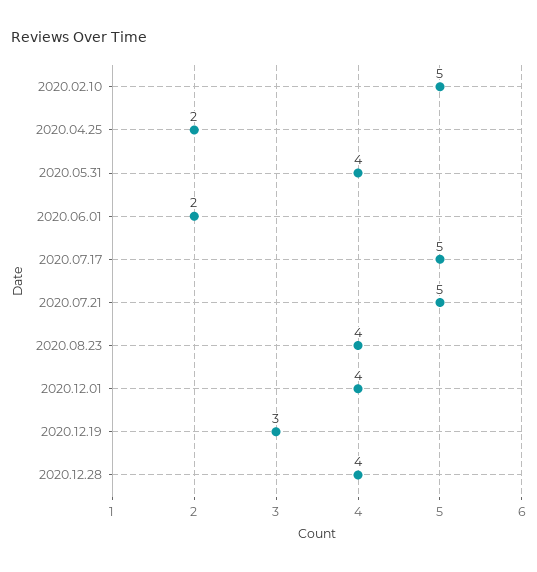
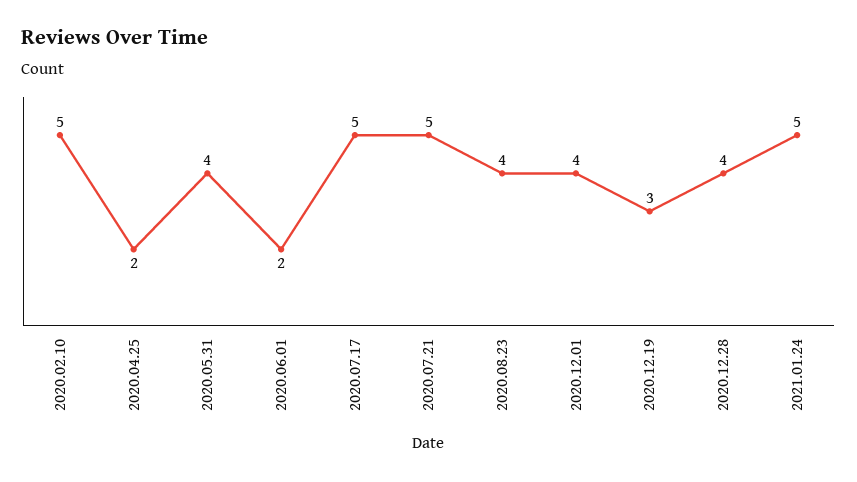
2021.01.24: none -> 5

